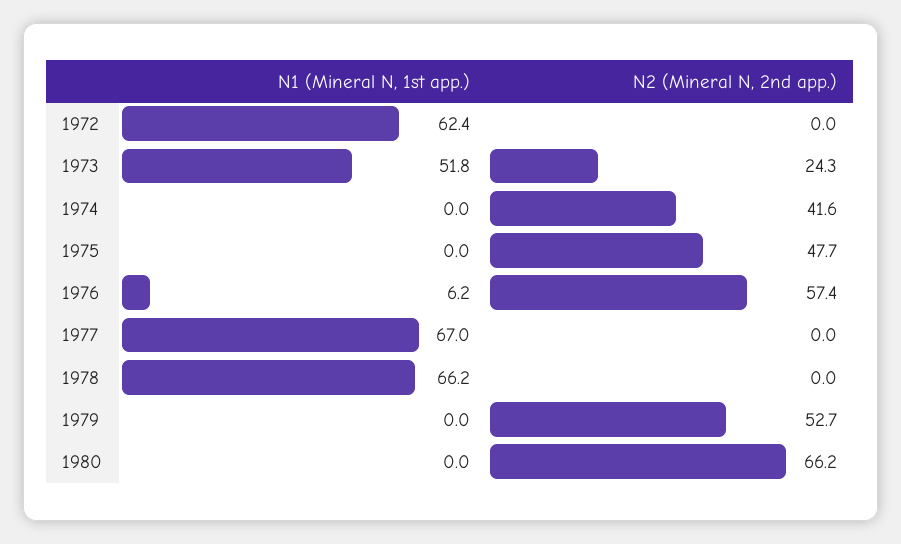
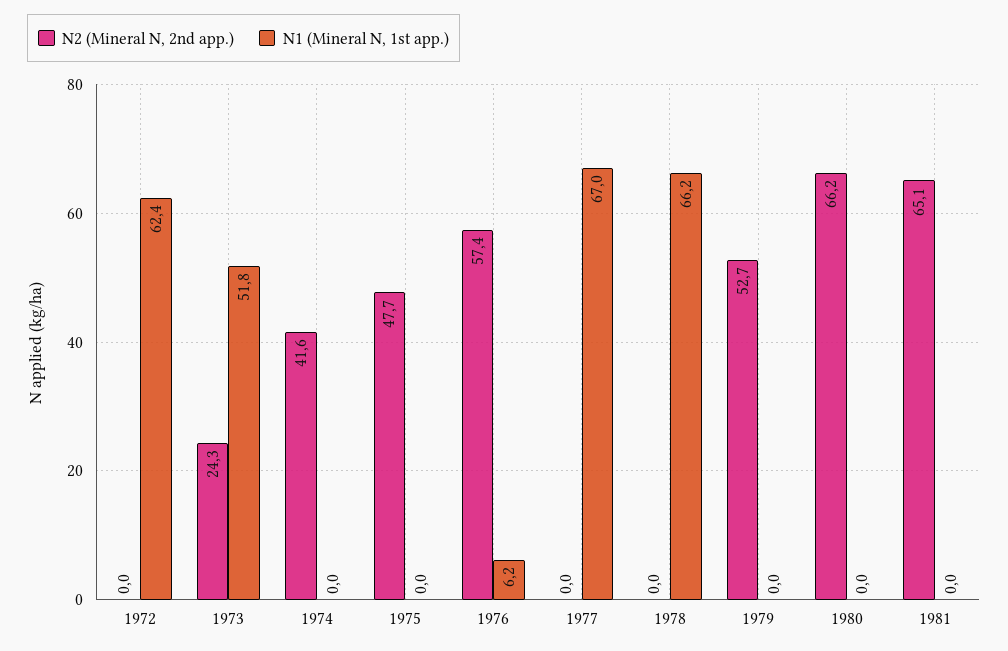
N2 (Mineral N, 2nd app.), 1981: none -> 65.1
N1 (Mineral N, 1st app.), 1981: none -> 0

